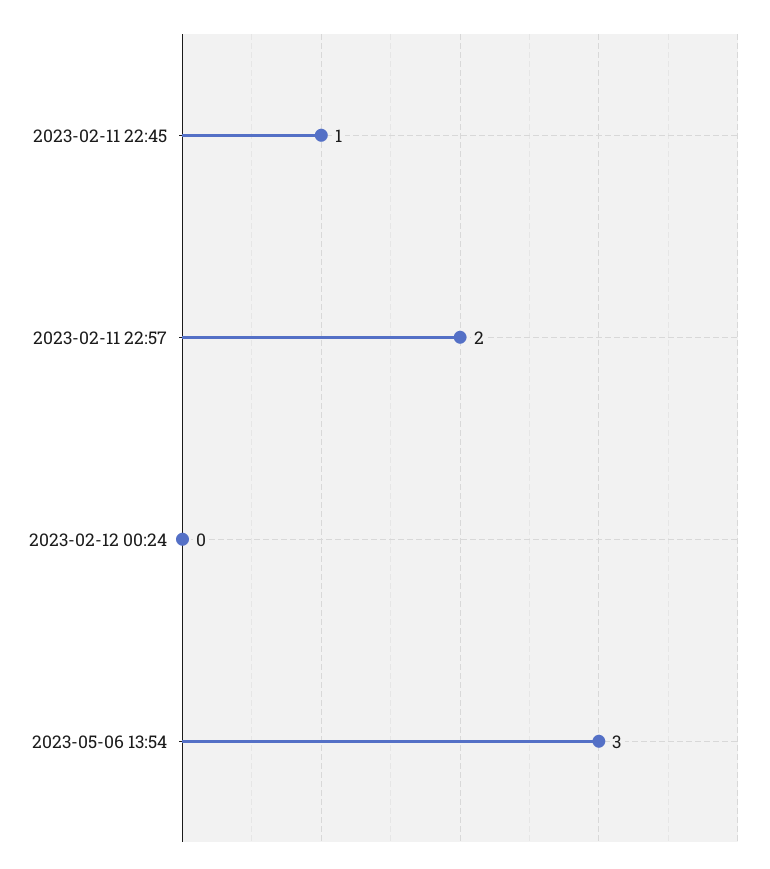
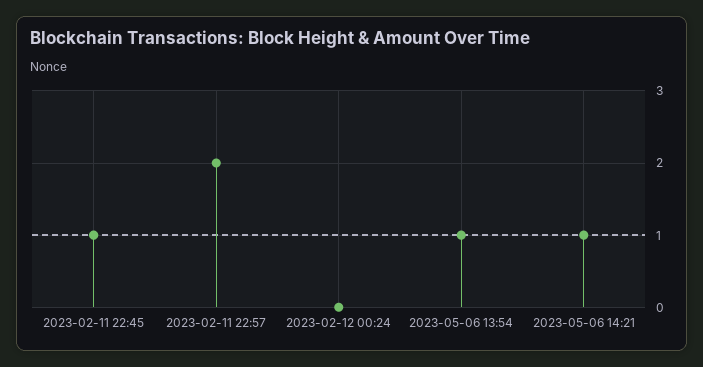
2023-05-06 13:54: 3 -> 1
2023-05-06 14:21: none -> 1

